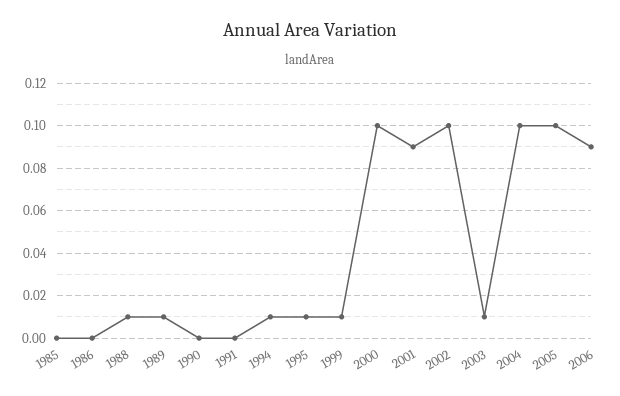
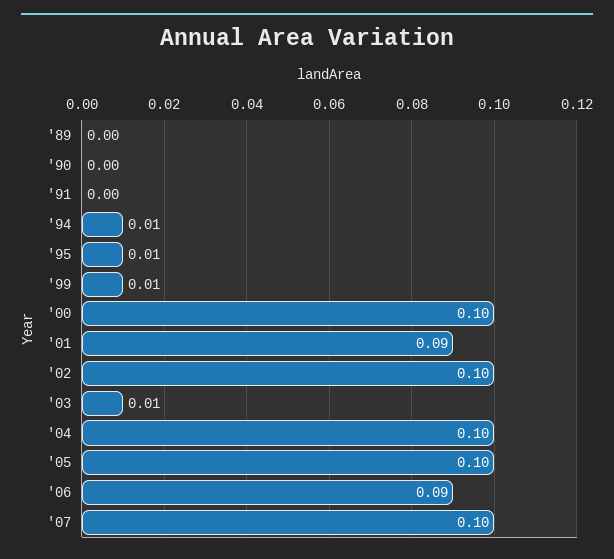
1985: 0 -> none
1986: 0 -> none
1988: 0.01 -> none
1989: 0.01 -> 0
'07: none -> 0.1

